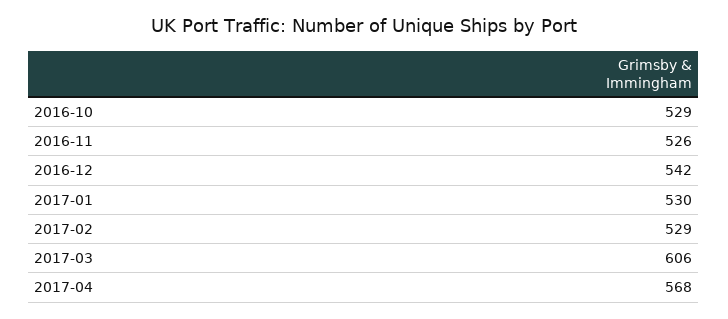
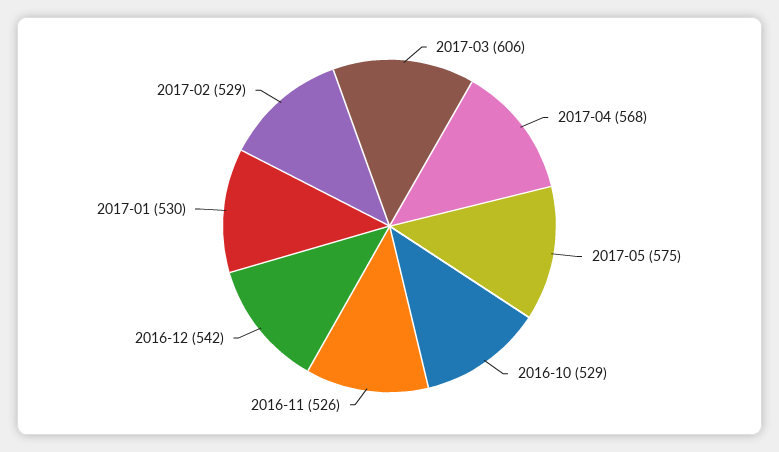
2017-05: none -> 575

